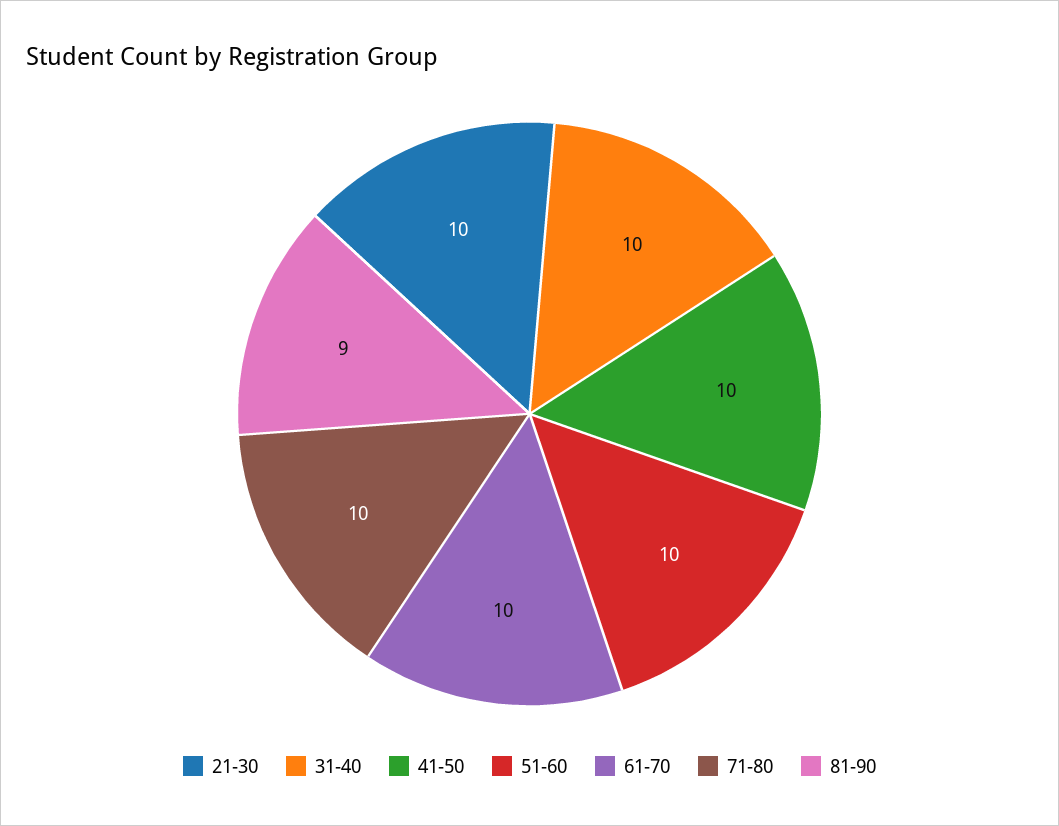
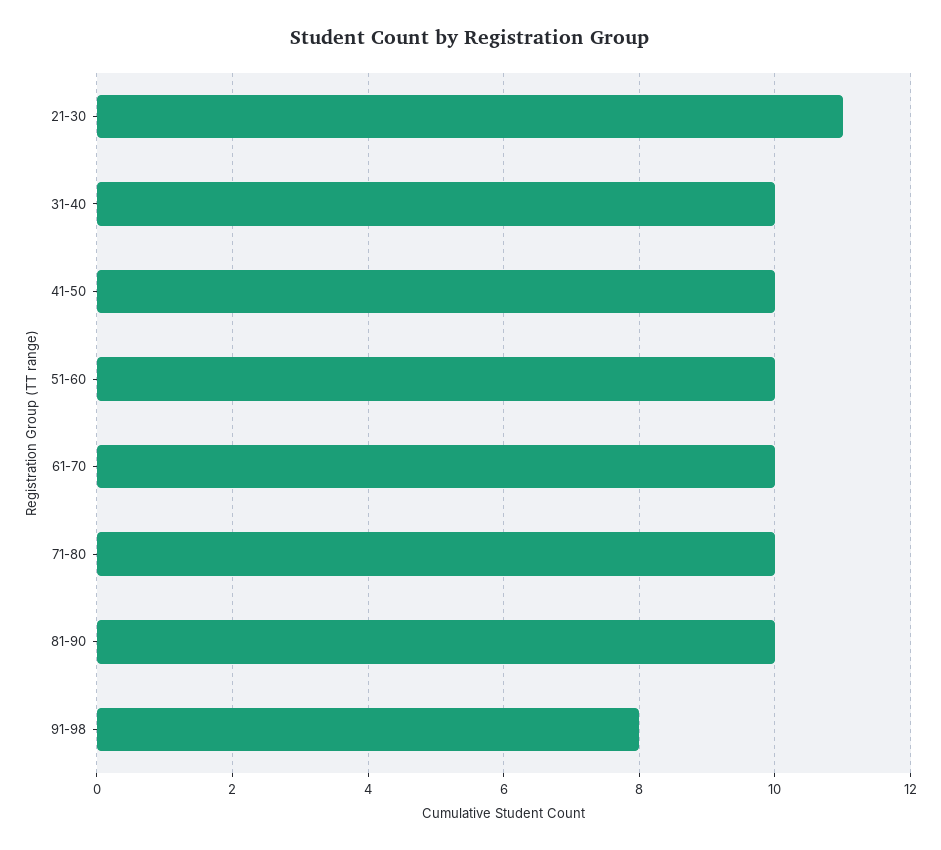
21-30: 10 -> 11
81-90: 9 -> 10
91-98: none -> 8

